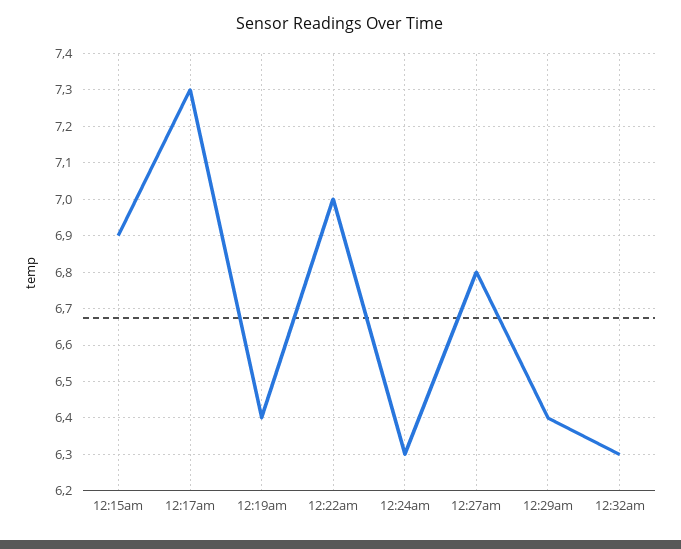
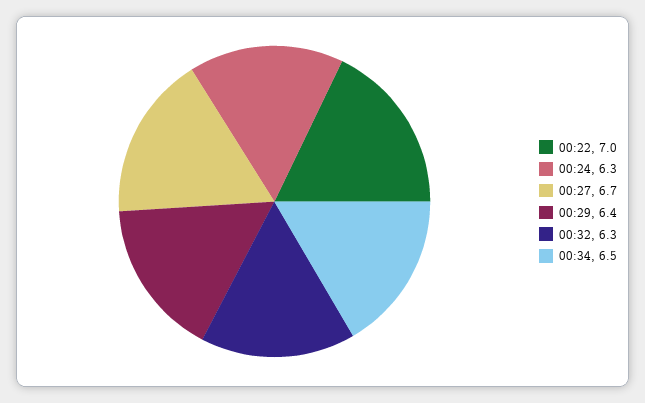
12:15am: 6.9 -> none
12:17am: 7.3 -> none
12:19am: 6.4 -> none
12:27am: 6.8 -> 6.7
00:34: none -> 6.5

